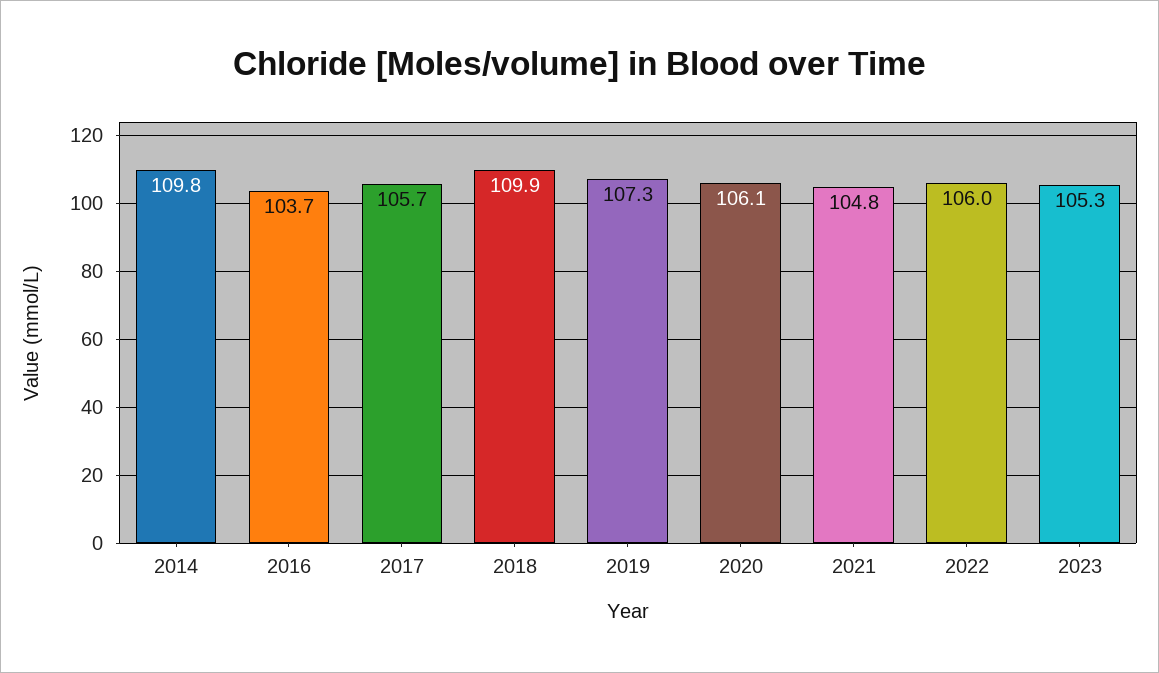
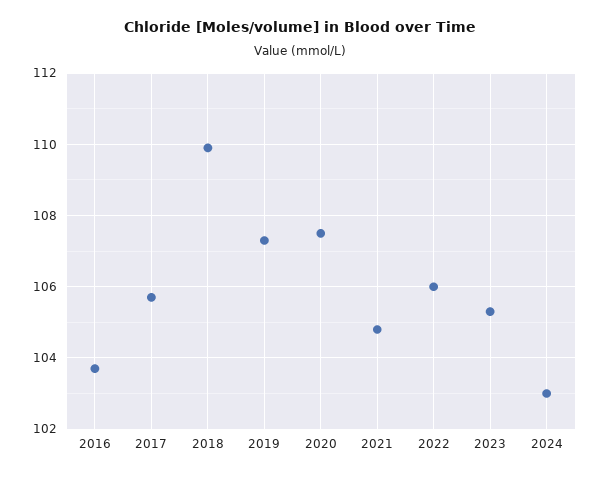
2014: 109.8 -> none
2020: 106.1 -> 107.5
2024: none -> 103

